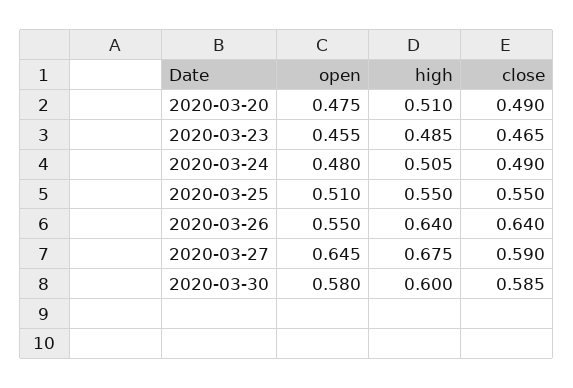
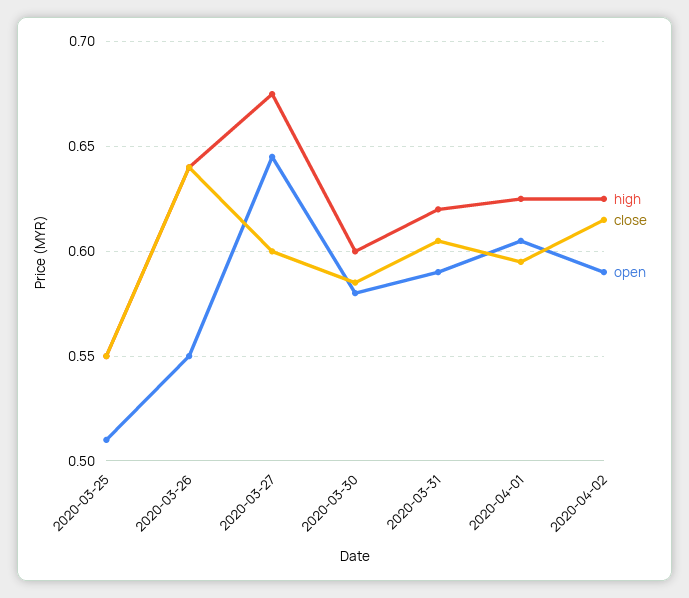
open, 2020-03-20: 0.475 -> none
high, 2020-03-20: 0.51 -> none
close, 2020-03-20: 0.49 -> none
open, 2020-03-23: 0.455 -> none
high, 2020-03-23: 0.485 -> none
close, 2020-03-23: 0.465 -> none
open, 2020-03-24: 0.48 -> none
high, 2020-03-24: 0.505 -> none
close, 2020-03-24: 0.49 -> none
close, 2020-03-27: 0.59 -> 0.6
high, 2020-03-31: none -> 0.62
close, 2020-03-31: none -> 0.605
open, 2020-03-31: none -> 0.59
high, 2020-04-01: none -> 0.625
close, 2020-04-01: none -> 0.595
open, 2020-04-01: none -> 0.605
high, 2020-04-02: none -> 0.625
close, 2020-04-02: none -> 0.615
open, 2020-04-02: none -> 0.59

